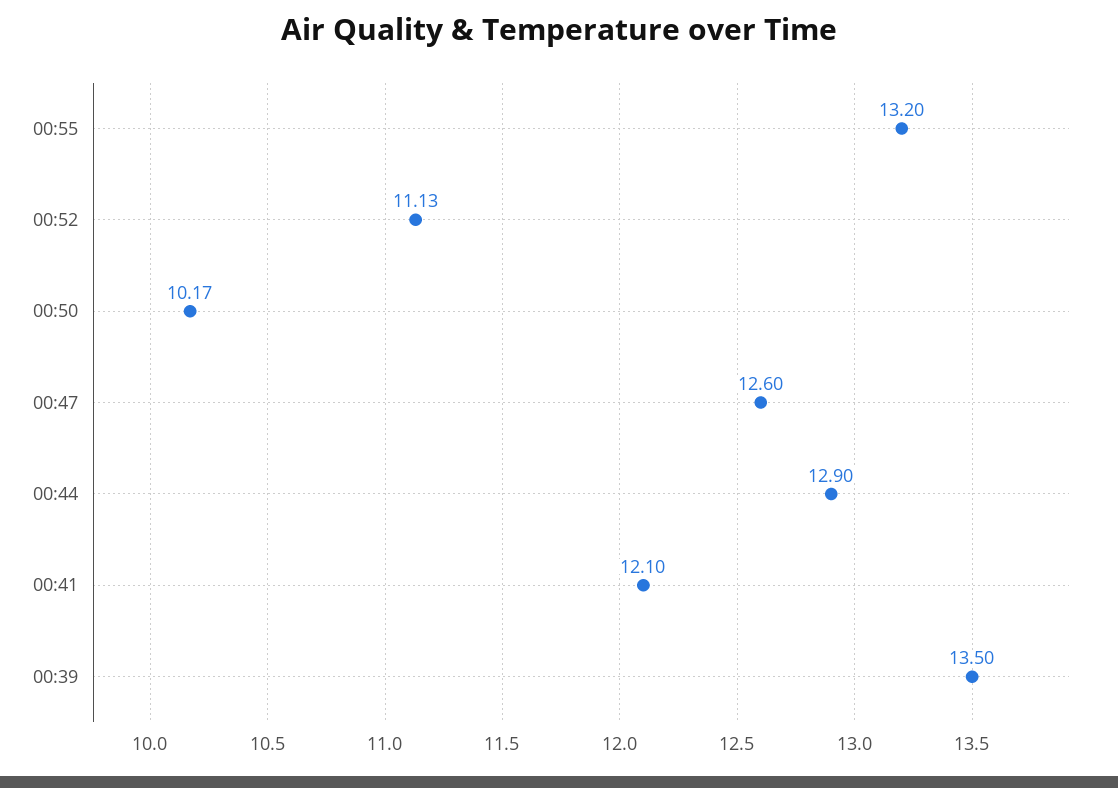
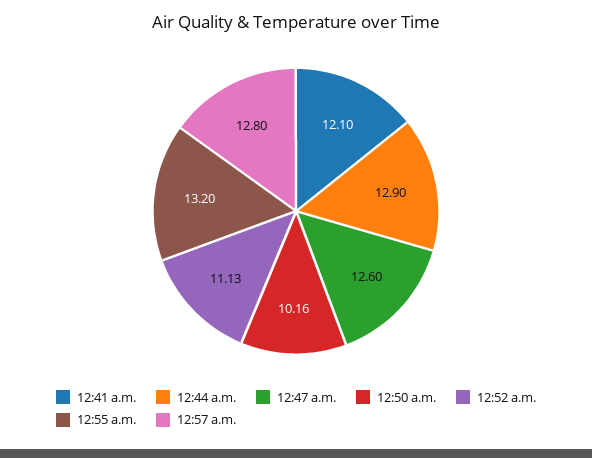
00:50: 10.17 -> 10.16
00:39: 13.5 -> none
12:57 a.m.: none -> 12.8

